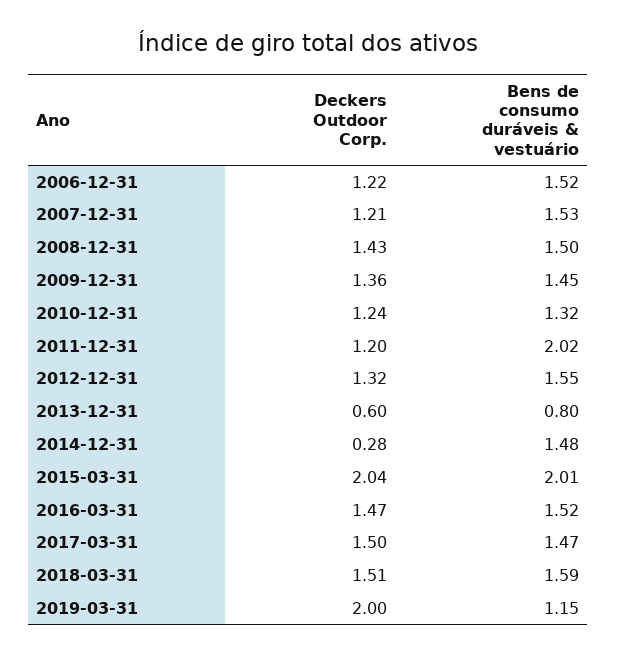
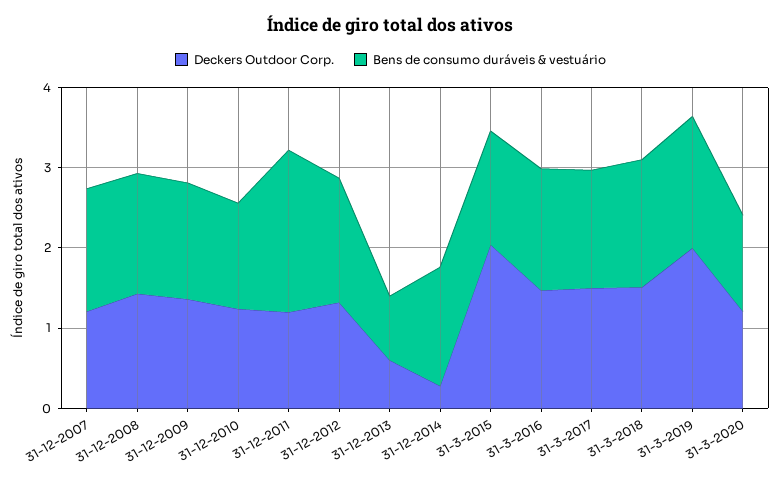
Deckers Outdoor Corp., 2006-12-31: 1.22 -> none
Bens de consumo duráveis & vestuário, 2006-12-31: 1.52 -> none
Bens de consumo duráveis & vestuário, 2015-03-31: 2.01 -> 1.4
Bens de consumo duráveis & vestuário, 2019-03-31: 1.15 -> 1.6
Deckers Outdoor Corp., 31-3-2020: none -> 1.2
Bens de consumo duráveis & vestuário, 31-3-2020: none -> 1.2

